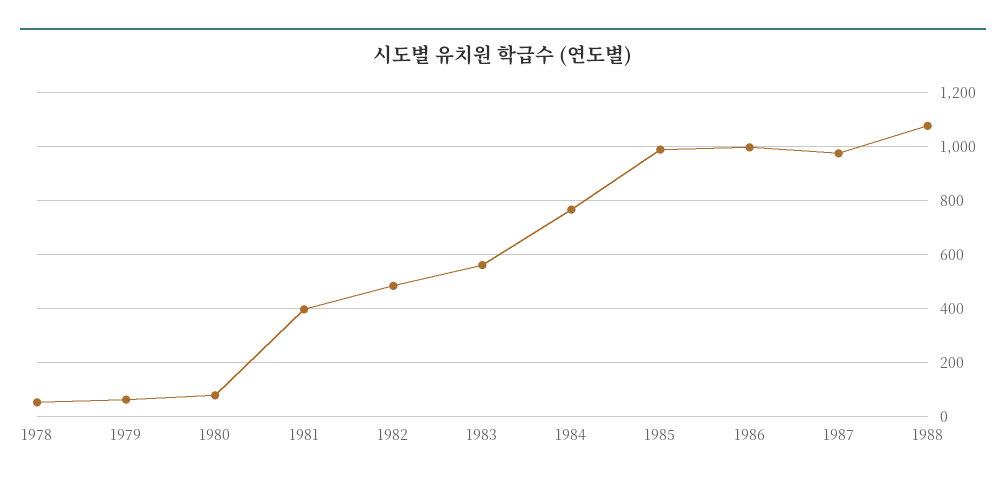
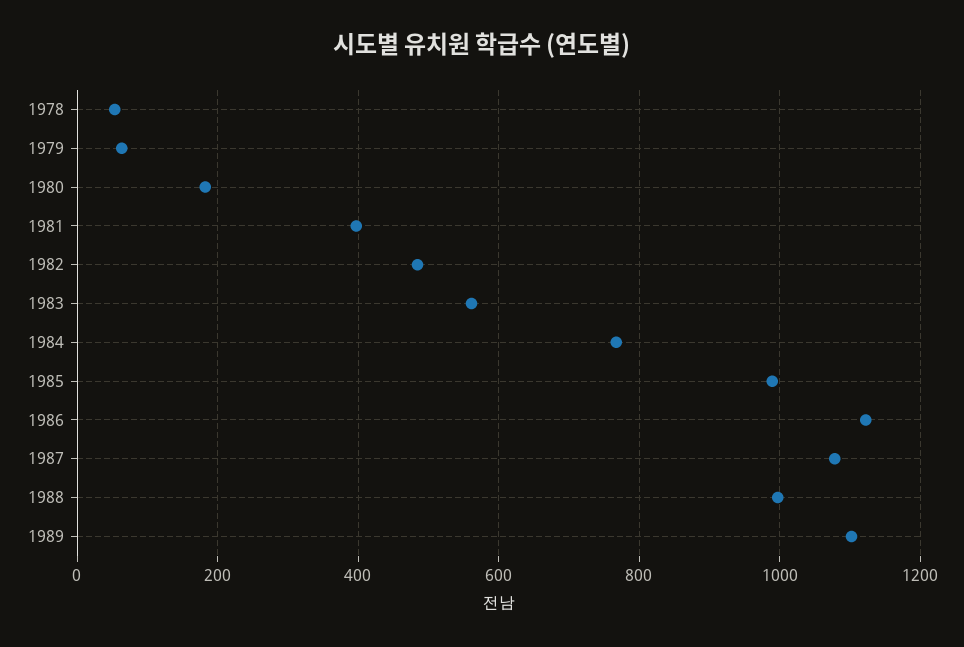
1980: 75 -> 180
1986: 1000 -> 1120
1987: 975 -> 1080
1988: 1075 -> 1000
1989: none -> 1100

